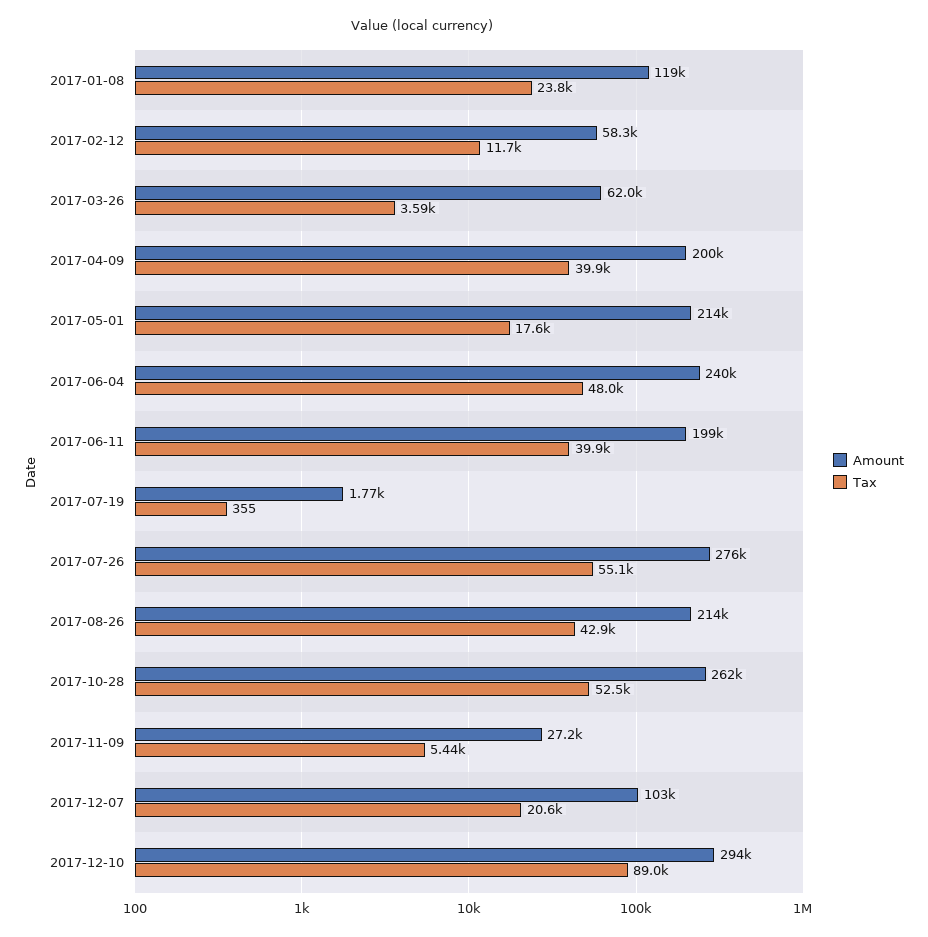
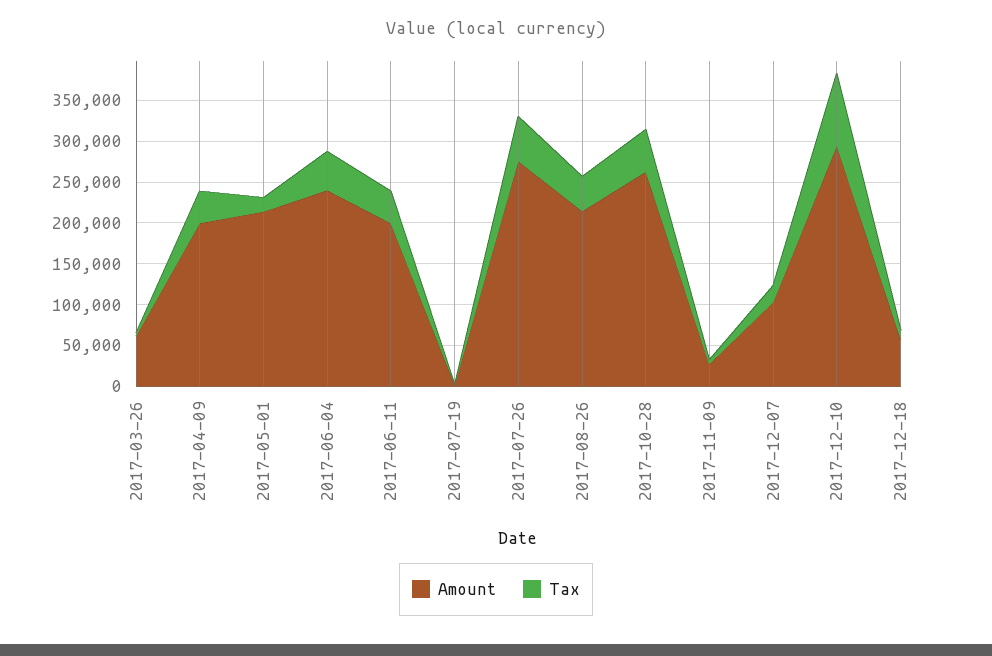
Amount, 2017-01-08: 119000 -> none
Tax, 2017-01-08: 23800 -> none
Amount, 2017-02-12: 58300 -> none
Tax, 2017-02-12: 11700 -> none
Amount, 2017-12-18: none -> 60000
Tax, 2017-12-18: none -> 10000

